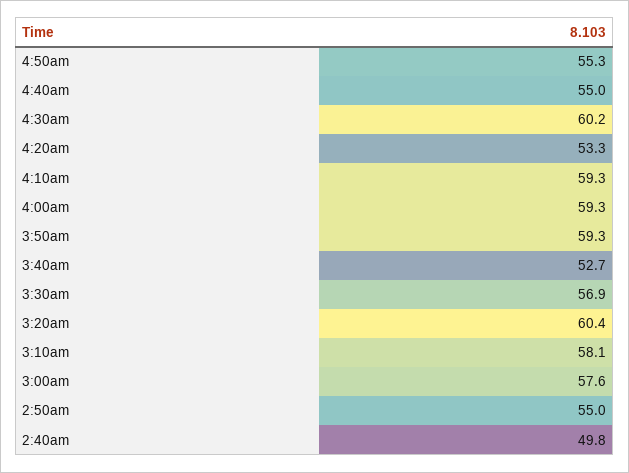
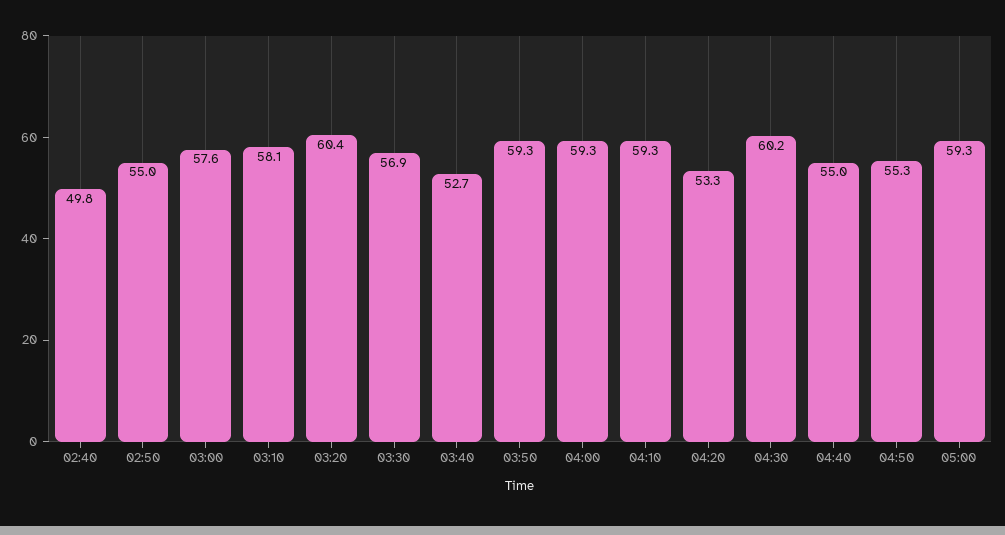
05:00: none -> 59.3

